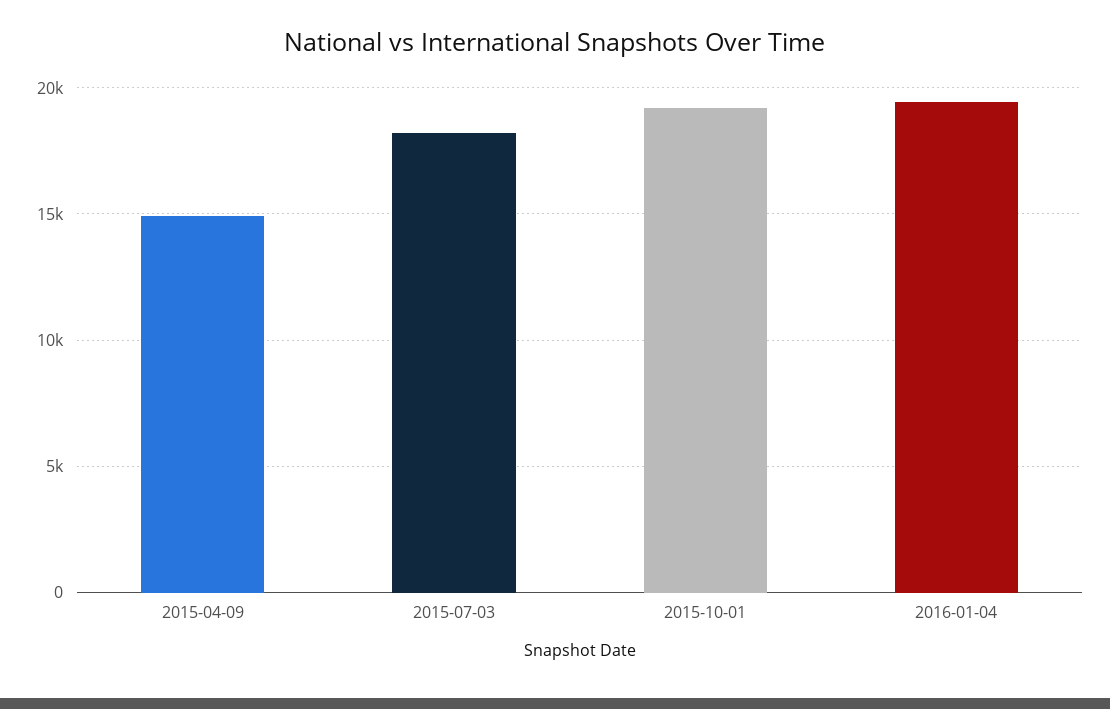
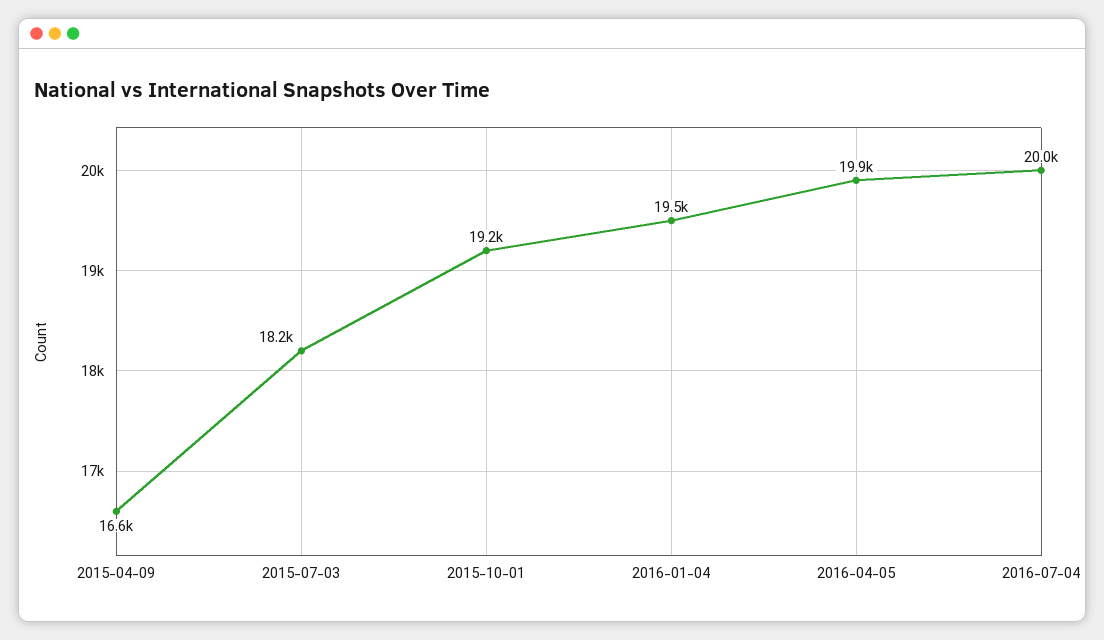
2015-04-09: 15000 -> 16600
2016-04-05: none -> 19900
2016-07-04: none -> 20000

